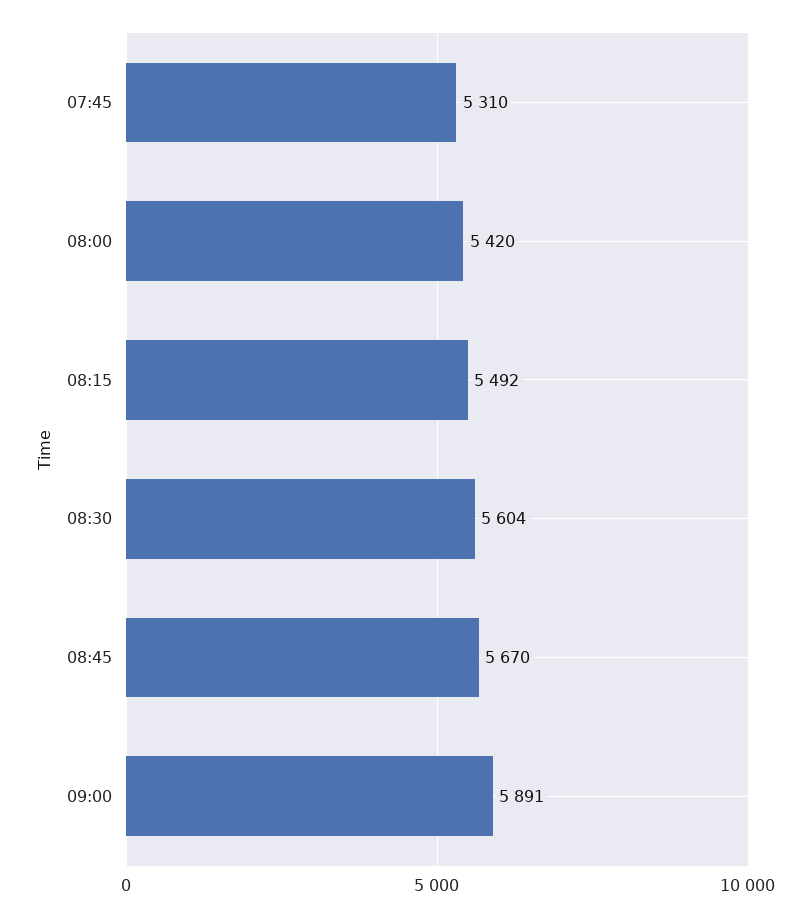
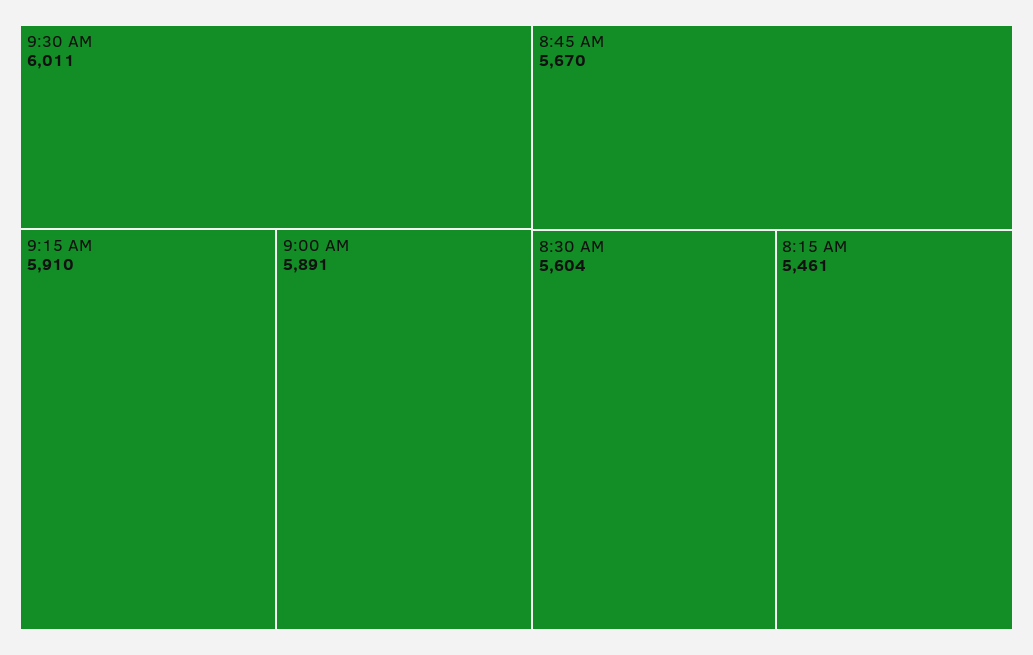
07:45: 5310 -> none
08:00: 5420 -> none
08:15: 5492 -> 5461
9:30 AM: none -> 6011
9:15 AM: none -> 5910

